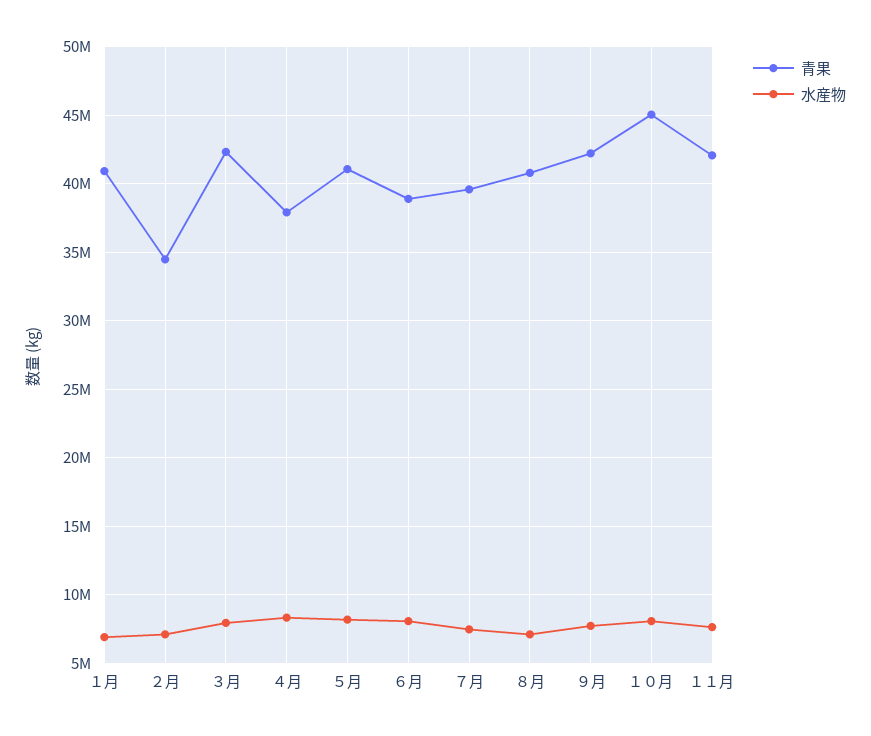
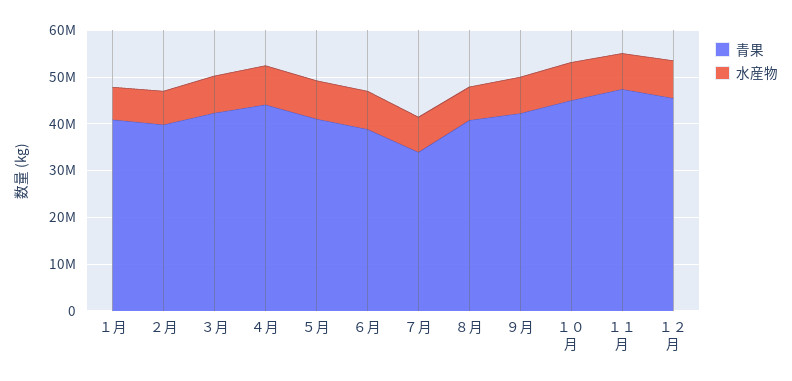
青果, ２月: 34500000 -> 40000000
青果, ４月: 38000000 -> 44000000
青果, ７月: 39500000 -> 34000000
青果, １１月: 42000000 -> 48000000
青果, １２月: none -> 46000000
水産物, １２月: none -> 8000000

